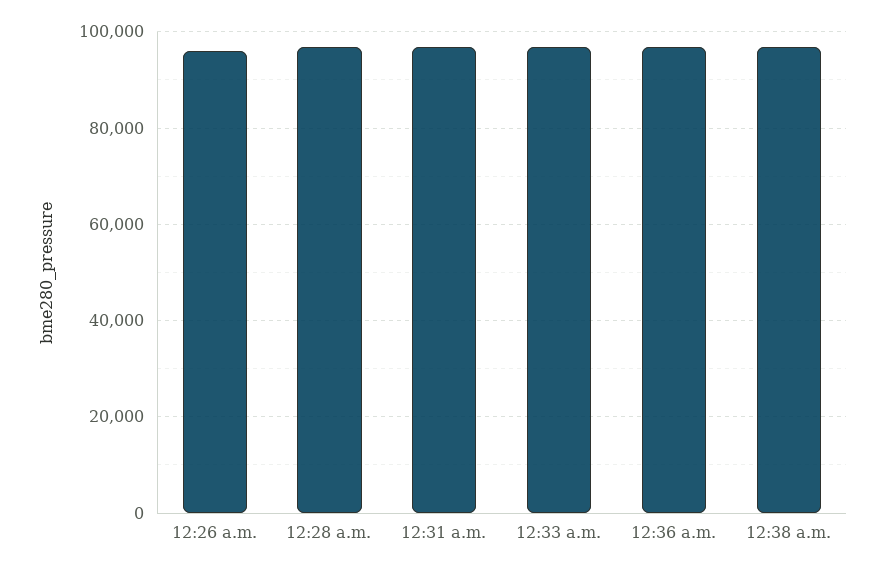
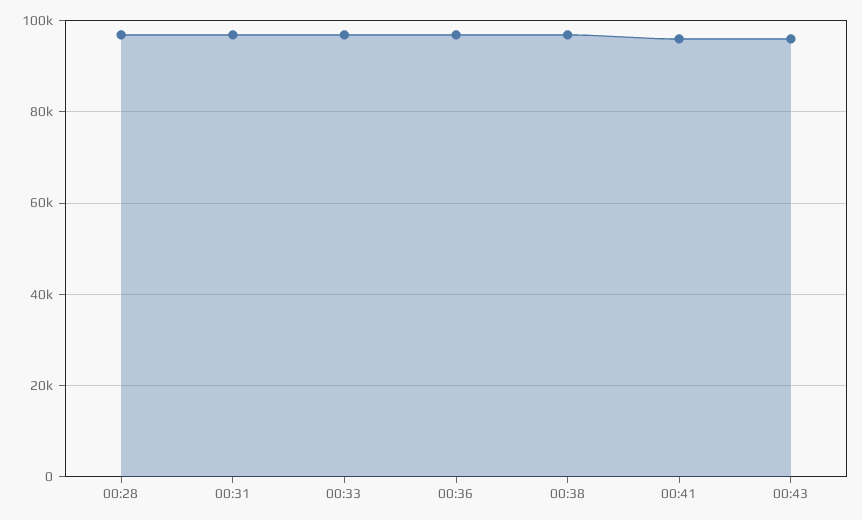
12:26 a.m.: 96000 -> none
00:41: none -> 96000
00:43: none -> 96000

